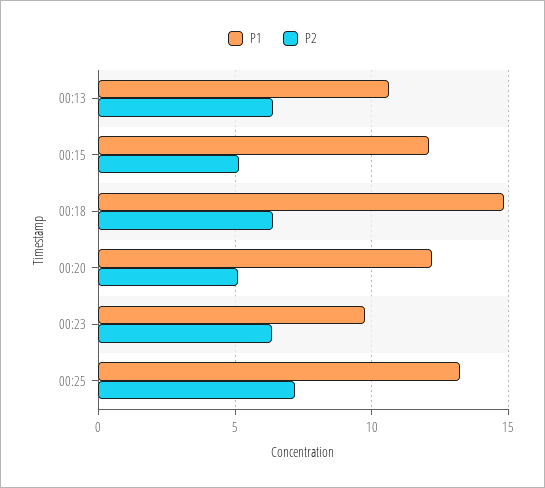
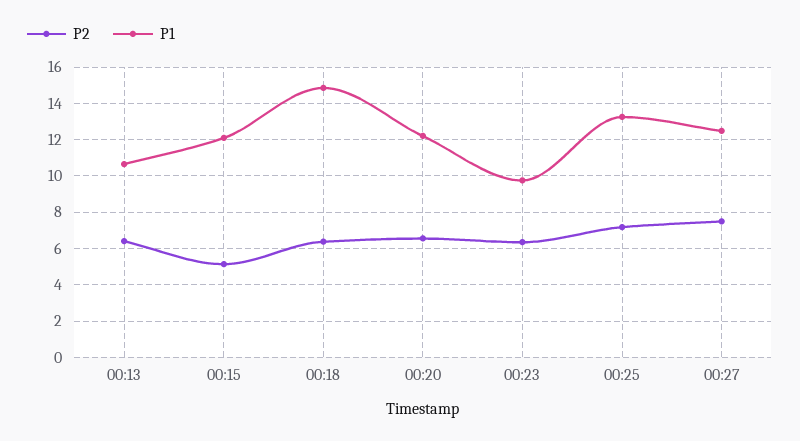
P2, 00:20: 5 -> 6.5
P2, 00:27: none -> 7.5
P1, 00:27: none -> 12.5

